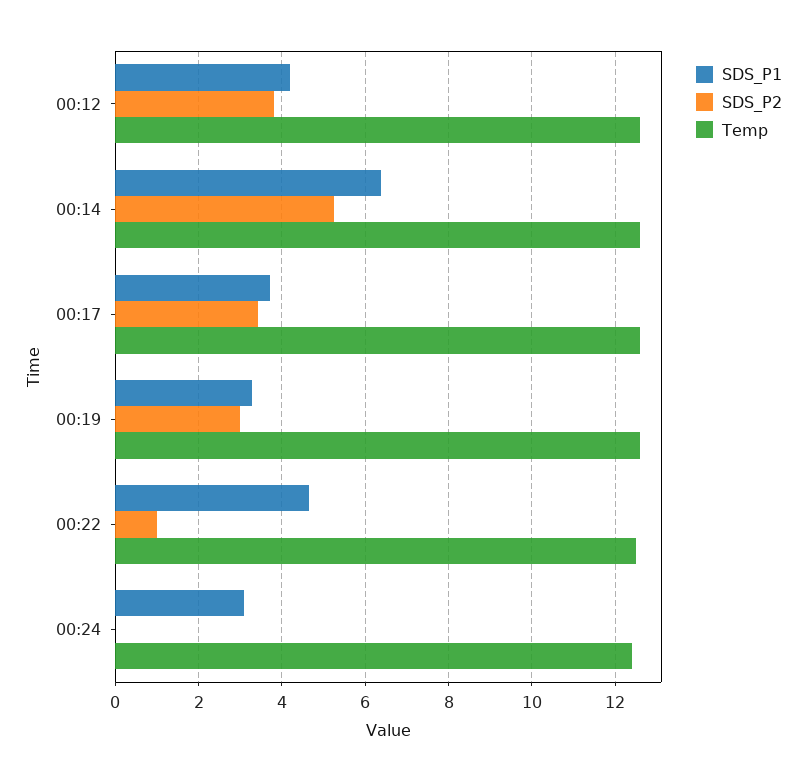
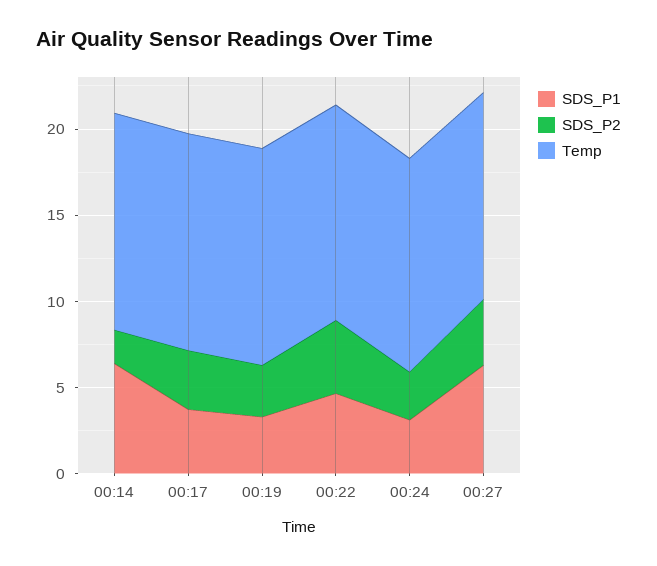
SDS_P1, 00:12: 4.2 -> none
SDS_P2, 00:12: 3.8 -> none
Temp, 00:12: 12.6 -> none
SDS_P2, 00:14: 5.2 -> 2
SDS_P2, 00:22: 1 -> 4
SDS_P2, 00:24: 0 -> 3
SDS_P1, 00:27: none -> 6
SDS_P2, 00:27: none -> 4
Temp, 00:27: none -> 12

